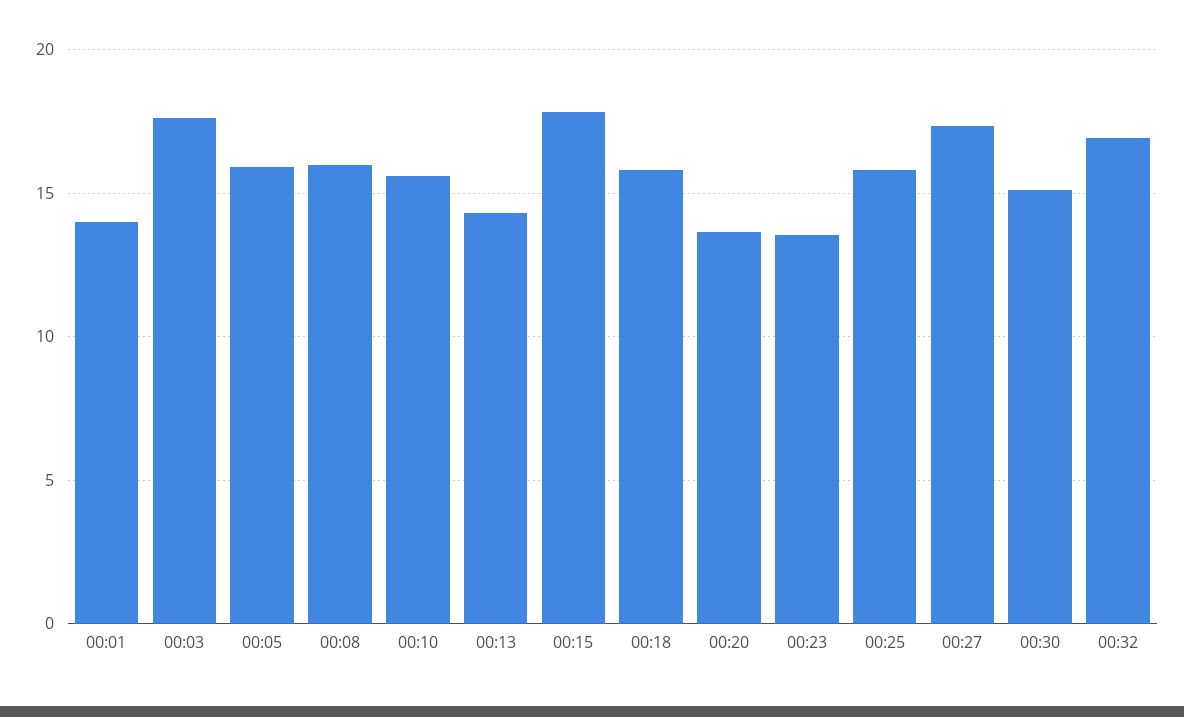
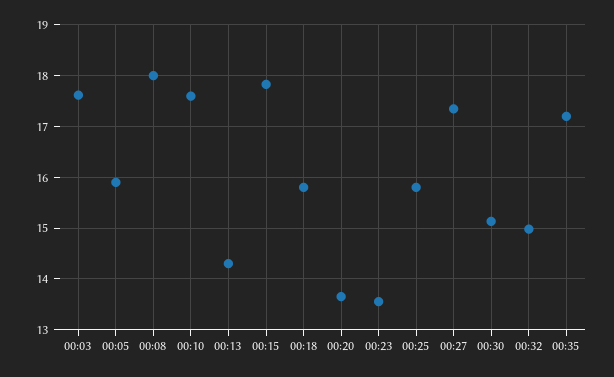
00:01: 14 -> none
00:08: 16 -> 18
00:10: 15.5 -> 17.6
00:32: 17 -> 15
00:35: none -> 17.2

